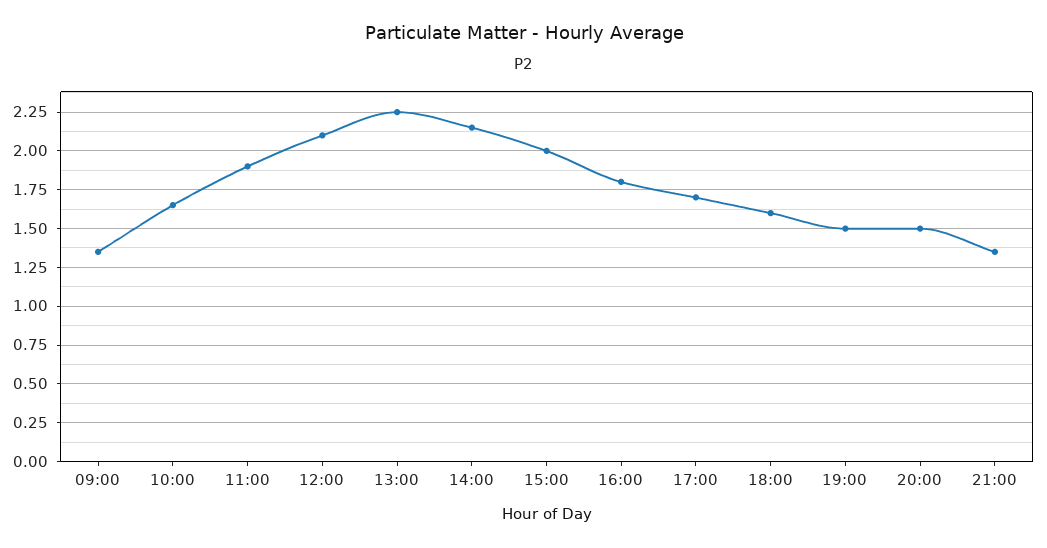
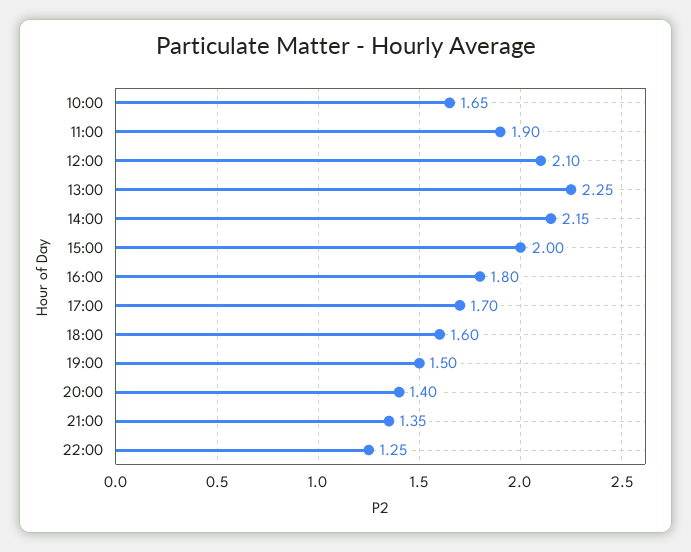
09:00: 1.35 -> none
20:00: 1.5 -> 1.4
22:00: none -> 1.25

